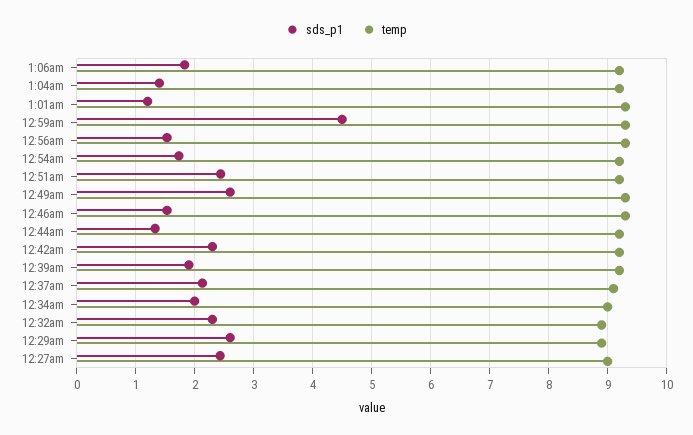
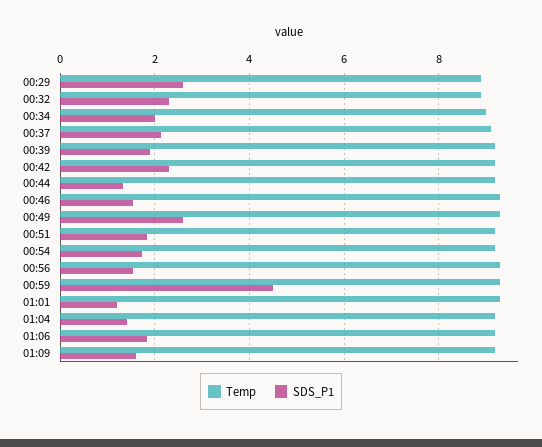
sds_p1, 12:51am: 2.4 -> 1.8
sds_p1, 12:27am: 2.4 -> none
temp, 12:27am: 9 -> none
temp, 01:09: none -> 9.2
sds_p1, 01:09: none -> 1.6

